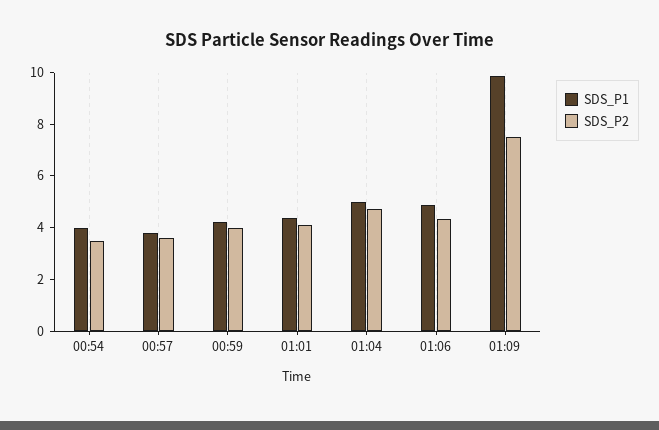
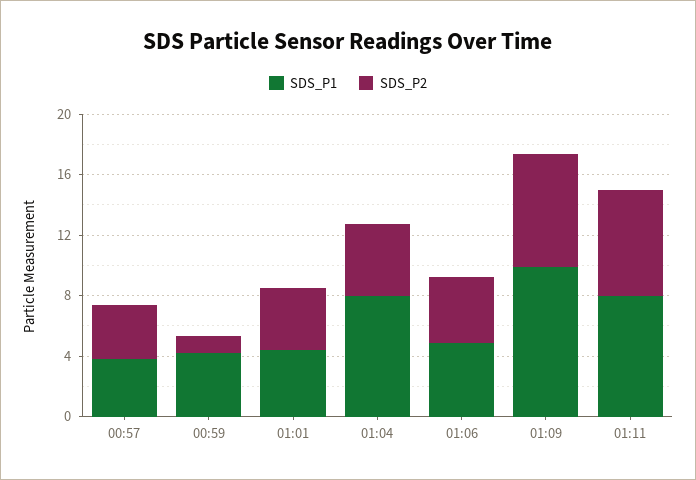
SDS_P1, 00:54: 4 -> none
SDS_P2, 00:54: 3.5 -> none
SDS_P2, 00:59: 4 -> 1
SDS_P1, 01:04: 5 -> 8
SDS_P1, 01:11: none -> 8
SDS_P2, 01:11: none -> 7

